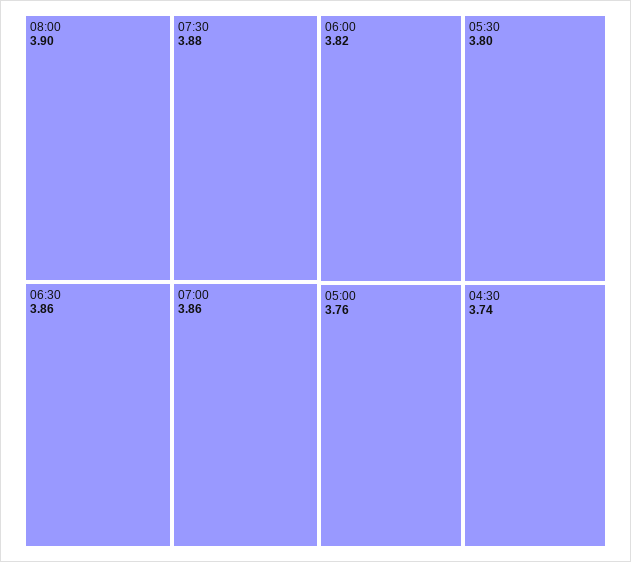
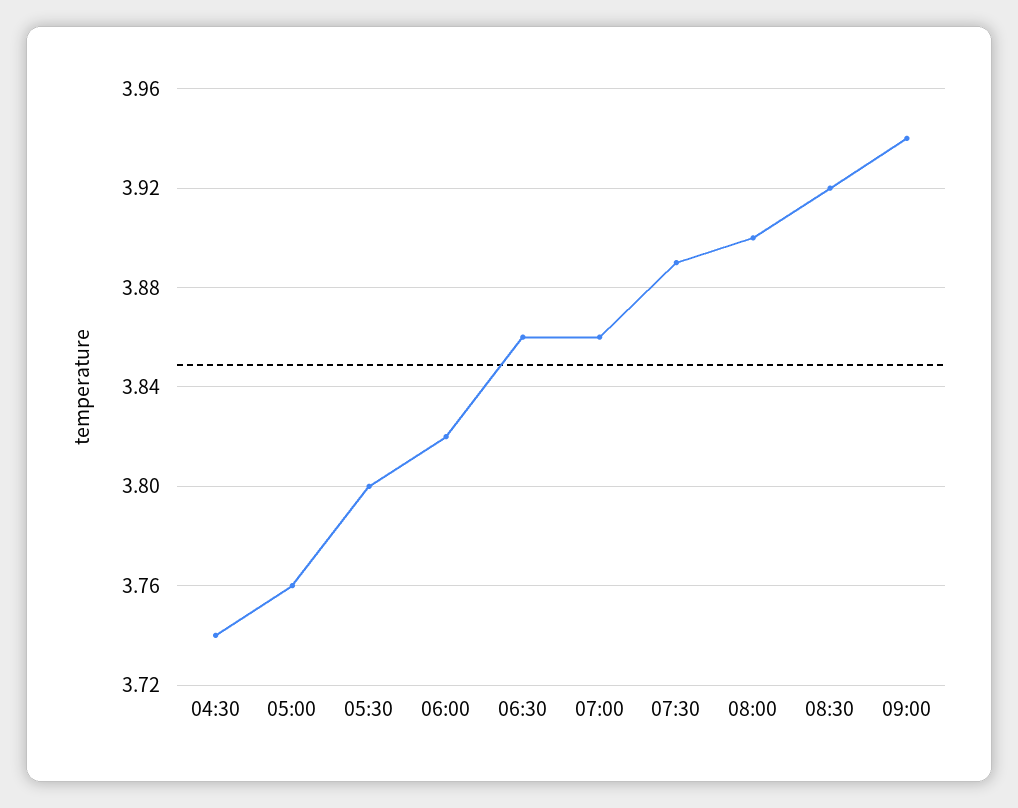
07:30: 3.88 -> 3.89
08:30: none -> 3.92
09:00: none -> 3.94

